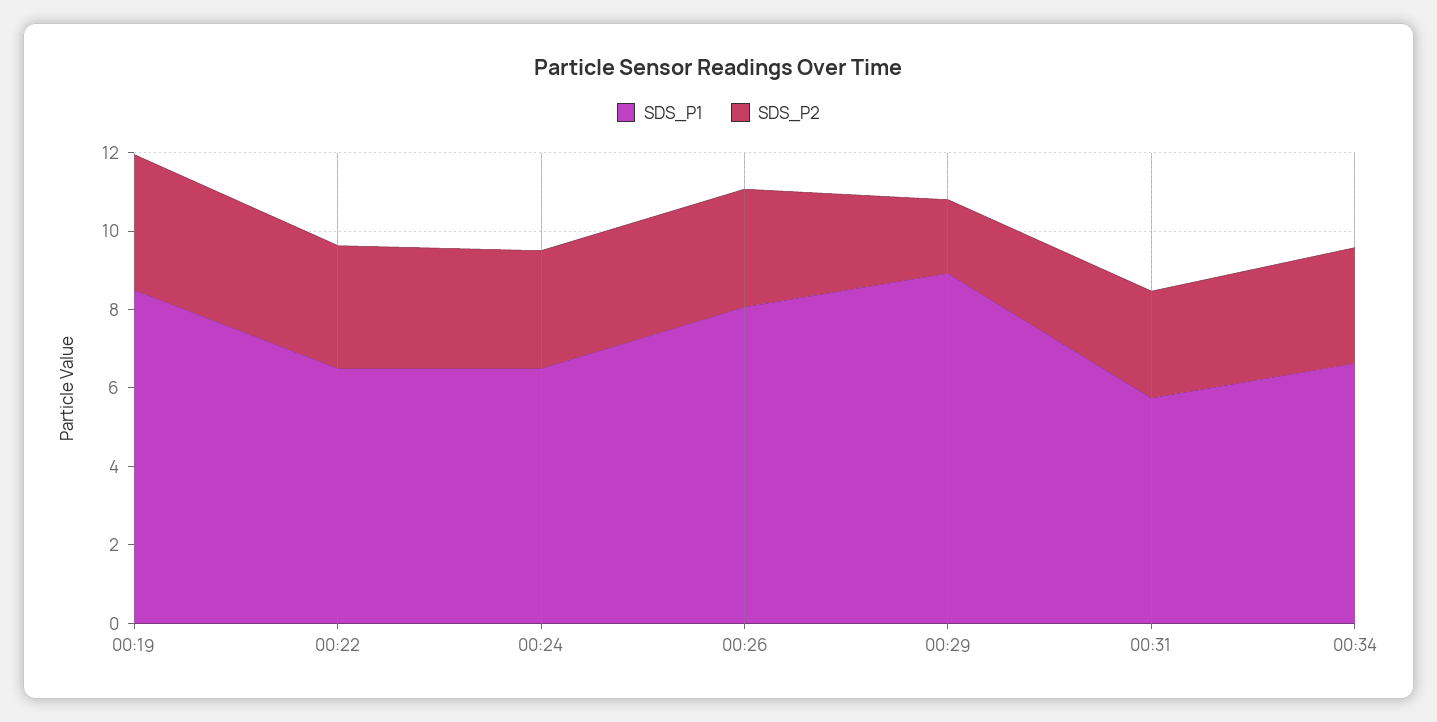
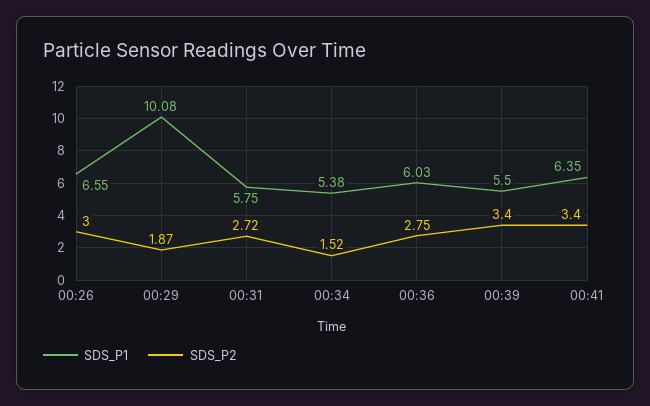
SDS_P1, 00:19: 8.5 -> none
SDS_P2, 00:19: 3.5 -> none
SDS_P1, 00:22: 6.5 -> none
SDS_P2, 00:22: 3 -> none
SDS_P1, 00:24: 6.5 -> none
SDS_P2, 00:24: 3 -> none
SDS_P1, 00:26: 8 -> 6.55
SDS_P1, 00:29: 9 -> 10.08
SDS_P1, 00:34: 6.5 -> 5.38
SDS_P2, 00:34: 3 -> 1.52
SDS_P1, 00:36: none -> 6.03
SDS_P2, 00:36: none -> 2.75
SDS_P1, 00:39: none -> 5.5
SDS_P2, 00:39: none -> 3.4
SDS_P1, 00:41: none -> 6.35
SDS_P2, 00:41: none -> 3.4

